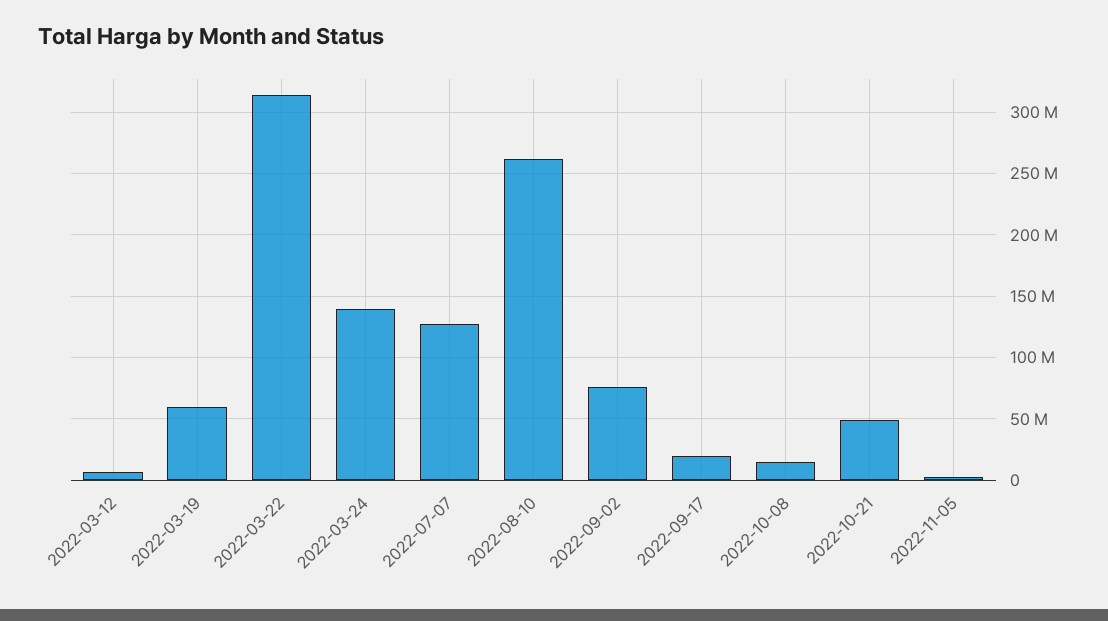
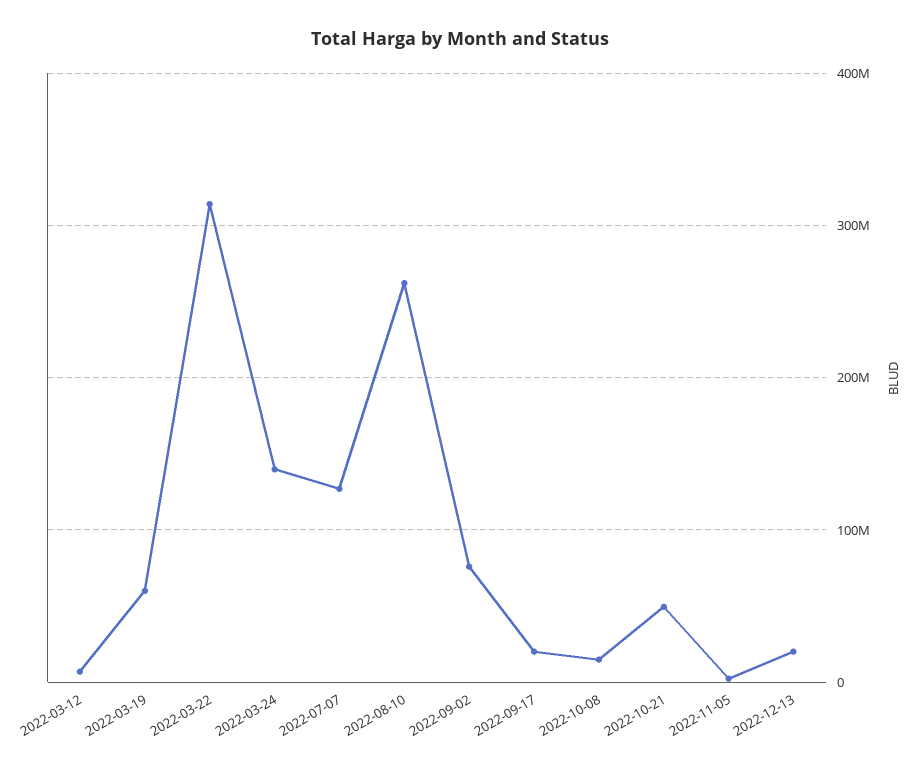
2022-12-13: none -> 20000000

